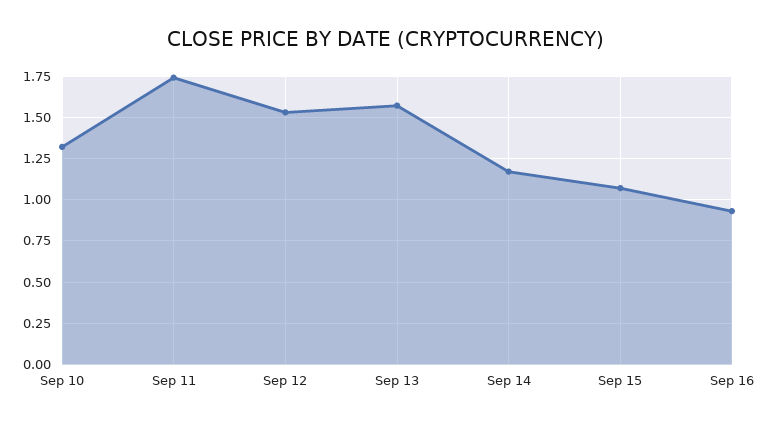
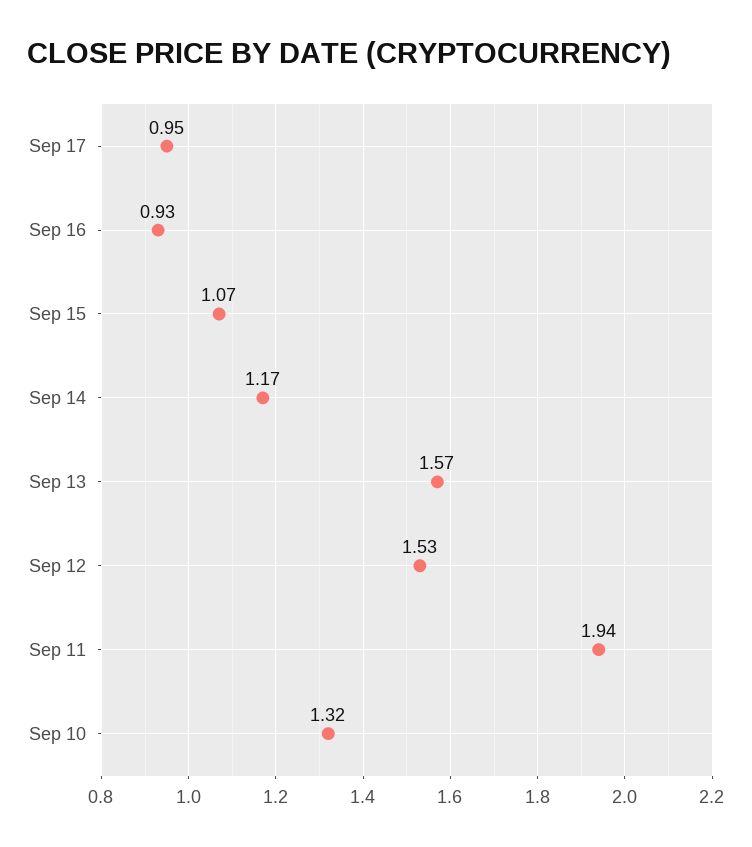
Sep 11: 1.75 -> 1.94
Sep 17: none -> 0.95

